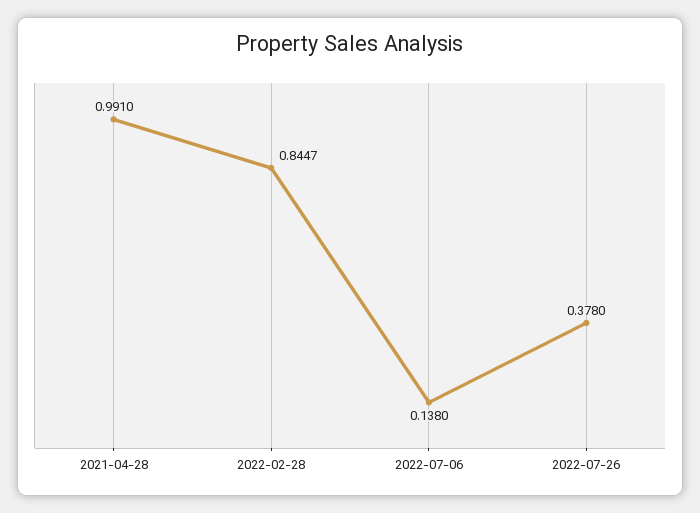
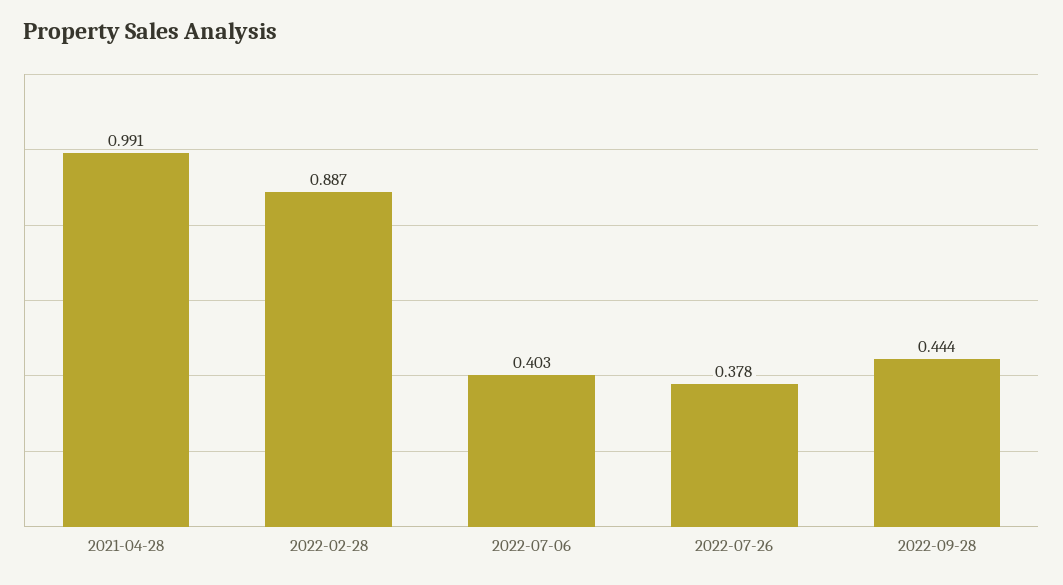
2022-02-28: 0.8447 -> 0.887
2022-07-06: 0.138 -> 0.403
2022-09-28: none -> 0.444

